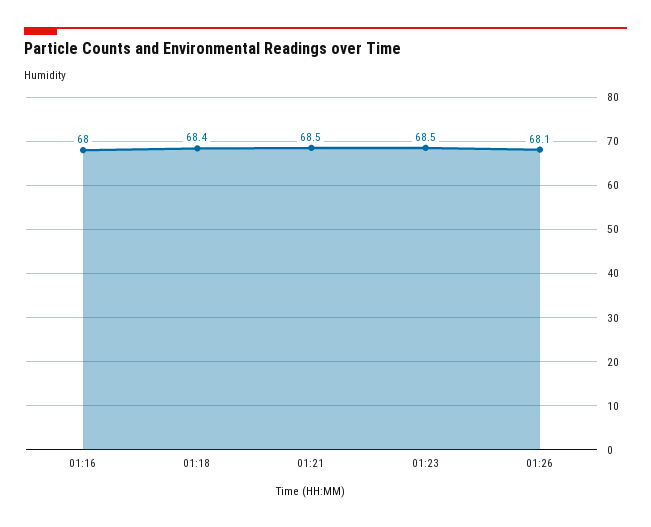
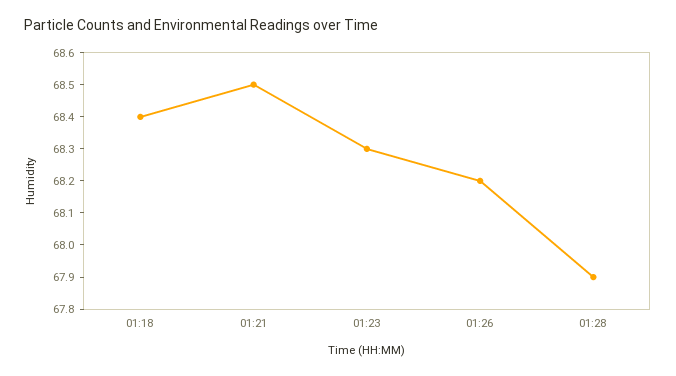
01:16: 68 -> none
01:23: 68.5 -> 68.3
01:26: 68.1 -> 68.2
01:28: none -> 67.9

